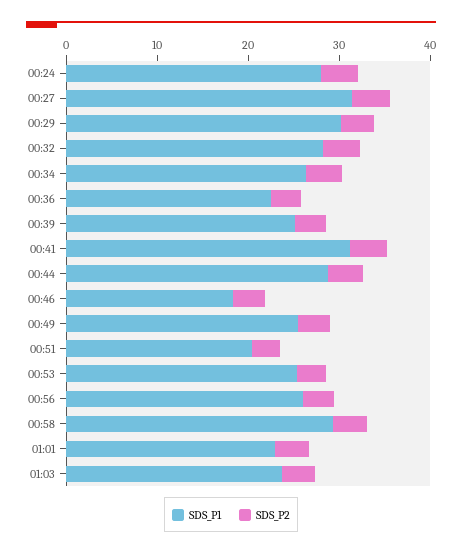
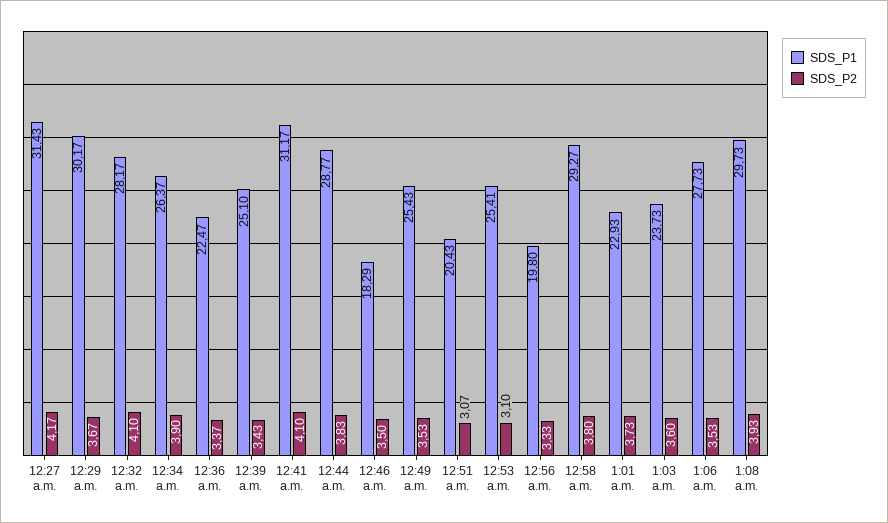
SDS_P1, 00:24: 28 -> none
SDS_P2, 00:24: 4 -> none
SDS_P1, 00:56: 26 -> 19.8
SDS_P1, 1:06 a.m.: none -> 27.73
SDS_P2, 1:06 a.m.: none -> 3.53
SDS_P1, 1:08 a.m.: none -> 29.73
SDS_P2, 1:08 a.m.: none -> 3.93

